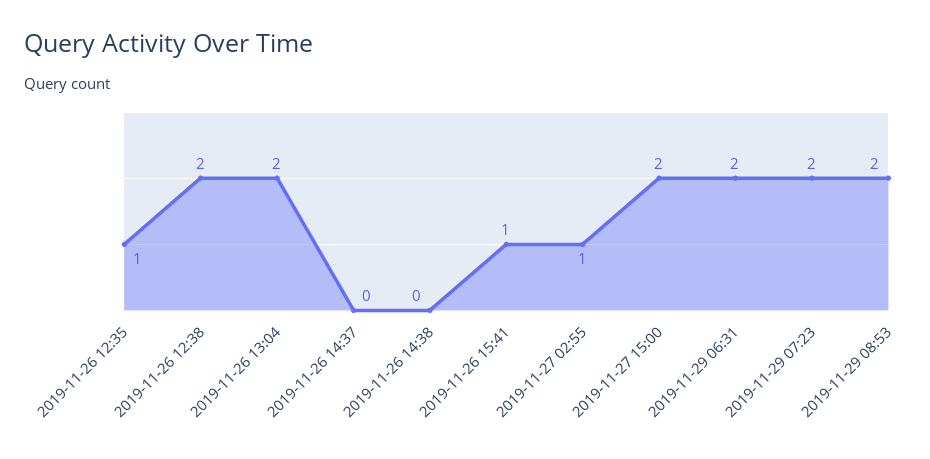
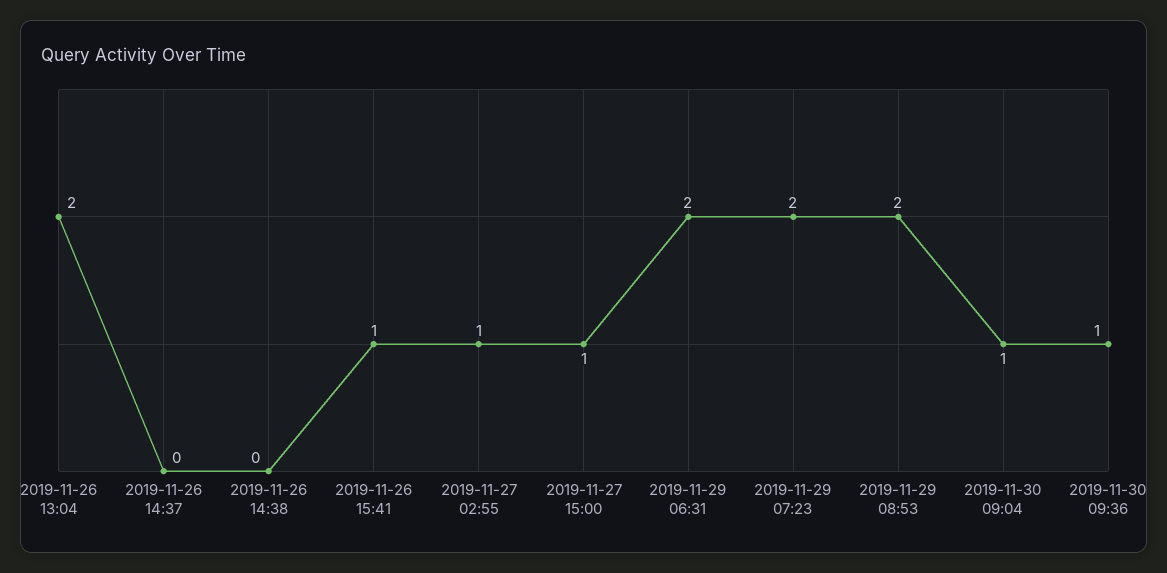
2019-11-26 12:35: 1 -> none
2019-11-26 12:38: 2 -> none
2019-11-27 15:00: 2 -> 1
2019-11-30 09:04: none -> 1
2019-11-30 09:36: none -> 1

